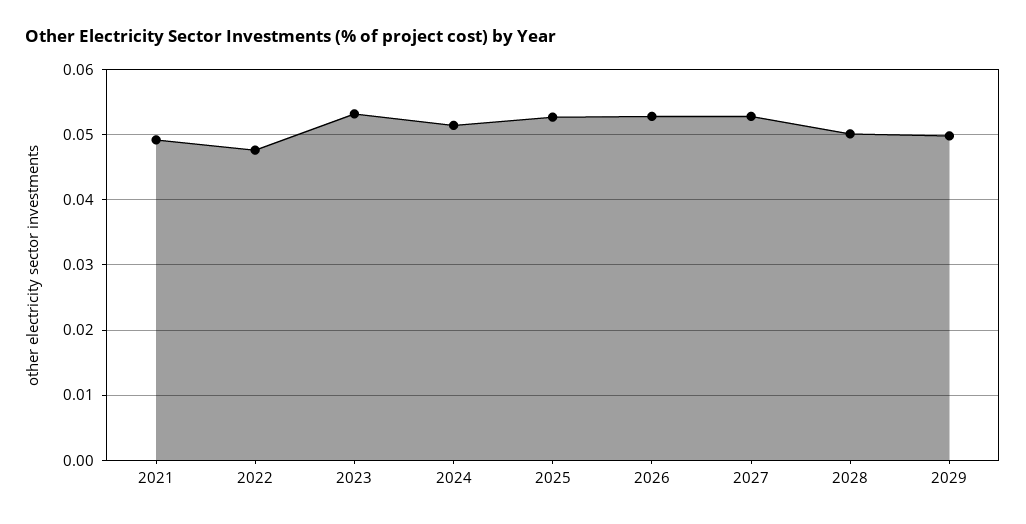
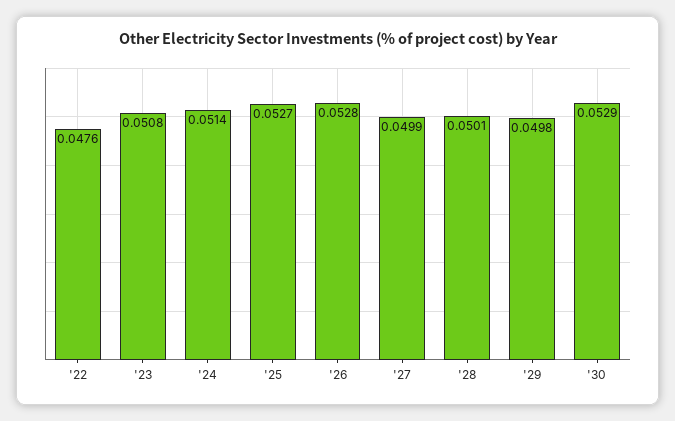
2021: 0.049 -> none
2023: 0.053 -> 0.0508
2027: 0.053 -> 0.0499
'30: none -> 0.0529

